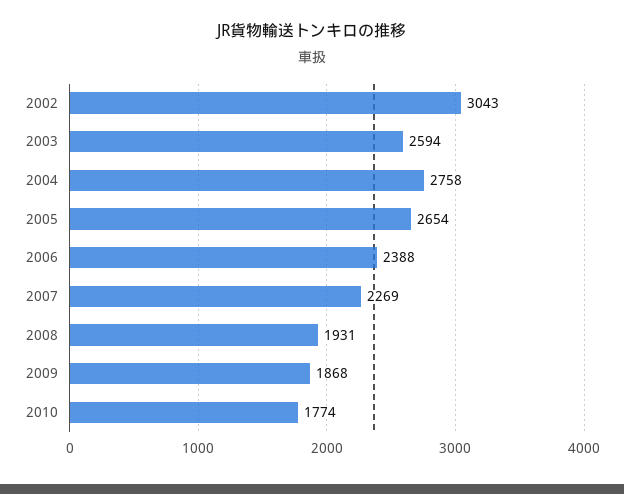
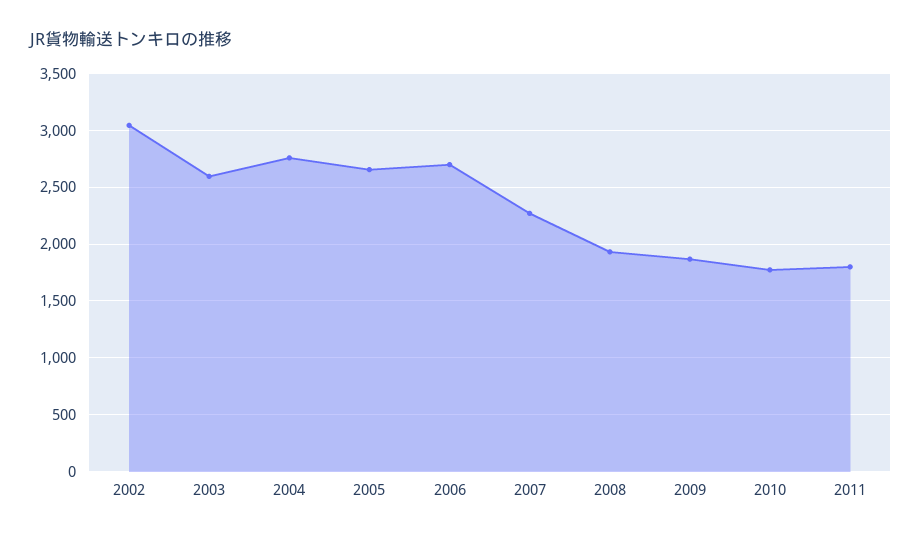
2006: 2388 -> 2700
2011: none -> 1800

